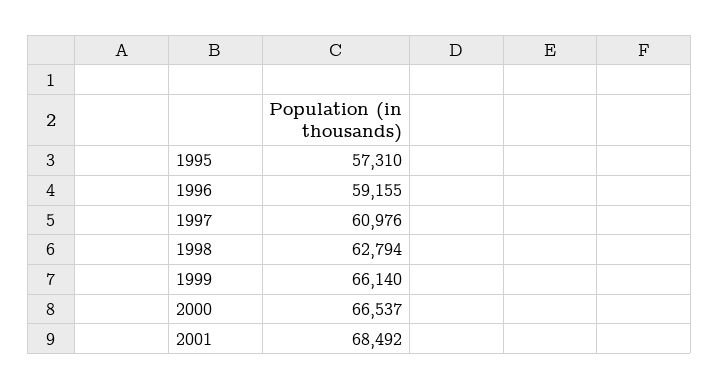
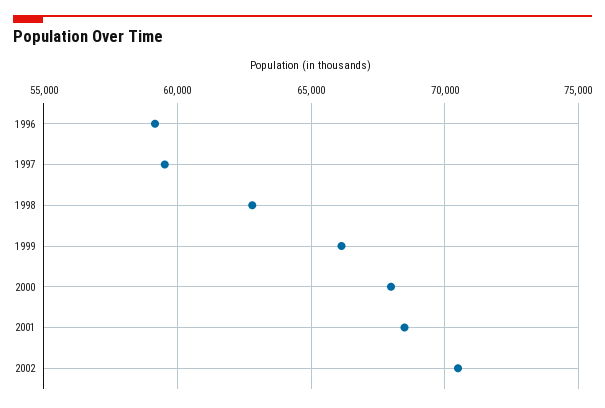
1995: 57310 -> none
1997: 60976 -> 59500
2000: 66537 -> 68000
2002: none -> 70500

